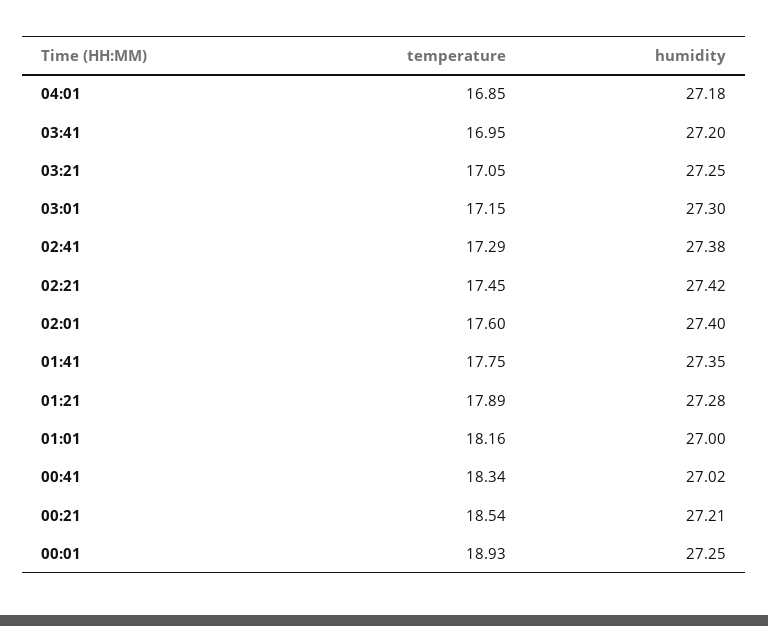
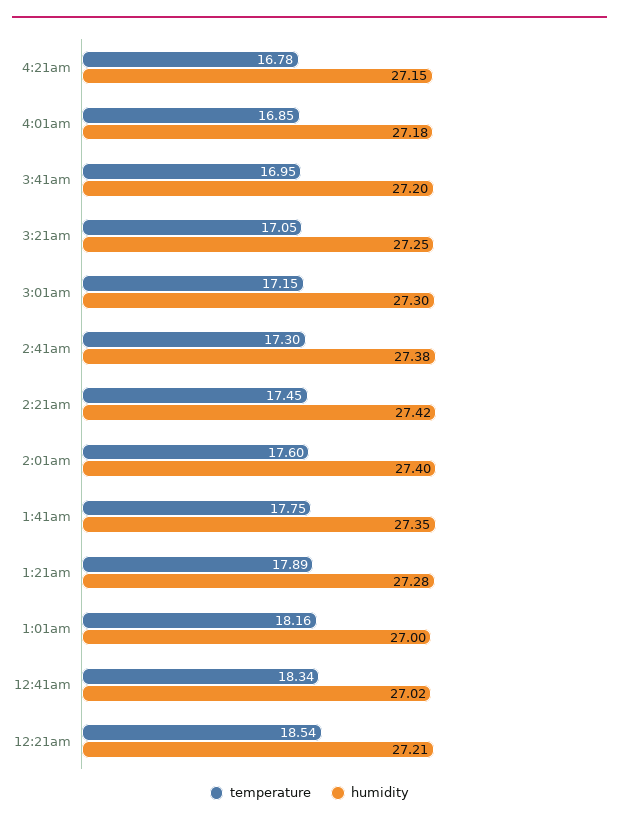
temperature, 02:41: 17.29 -> 17.3
temperature, 00:01: 18.93 -> none
humidity, 00:01: 27.25 -> none
temperature, 4:21am: none -> 16.78
humidity, 4:21am: none -> 27.15

